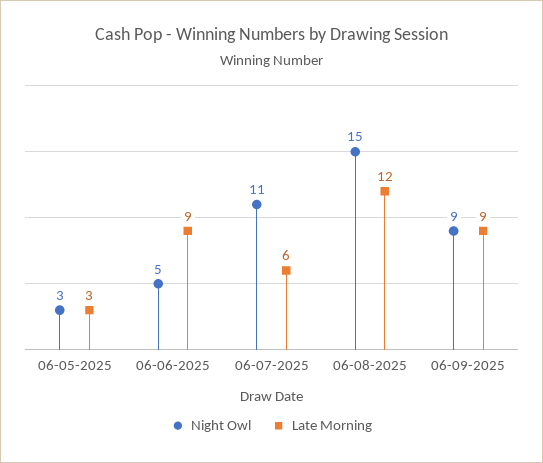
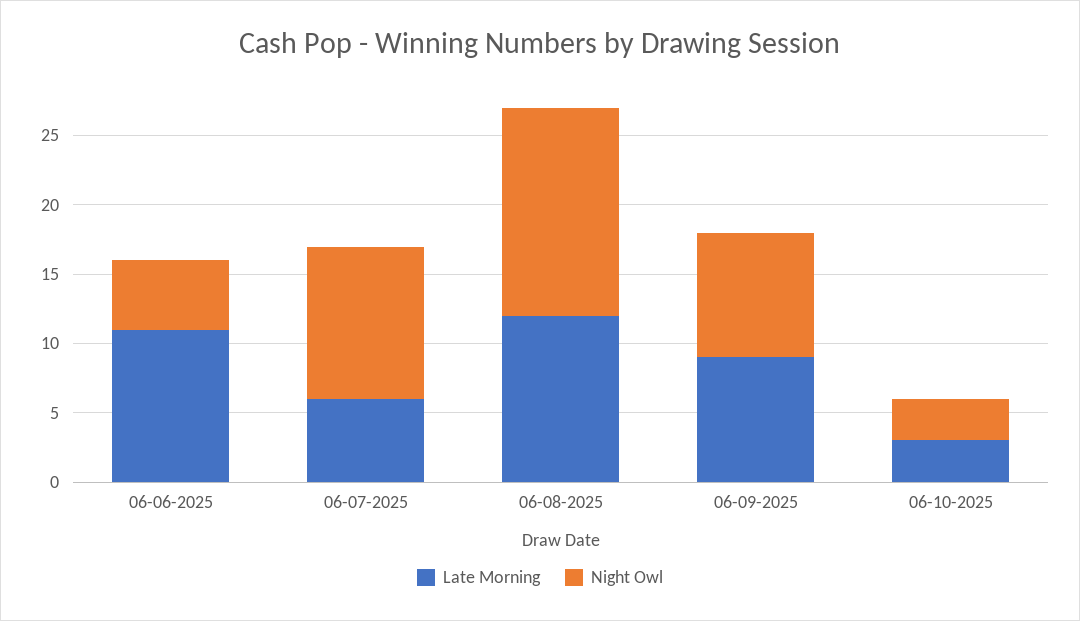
Night Owl, 06-05-2025: 3 -> none
Late Morning, 06-05-2025: 3 -> none
Late Morning, 06-06-2025: 9 -> 11
Late Morning, 06-10-2025: none -> 3
Night Owl, 06-10-2025: none -> 3

